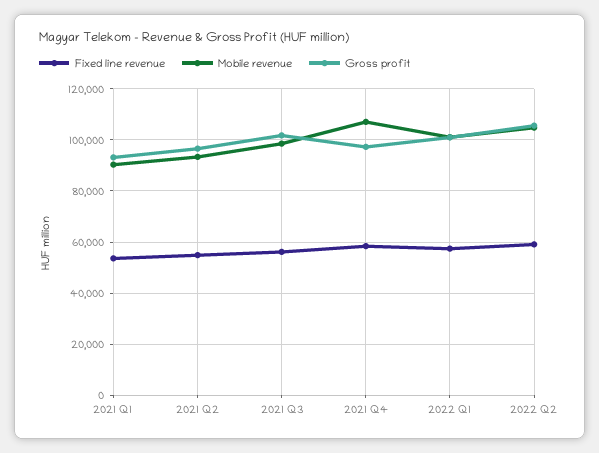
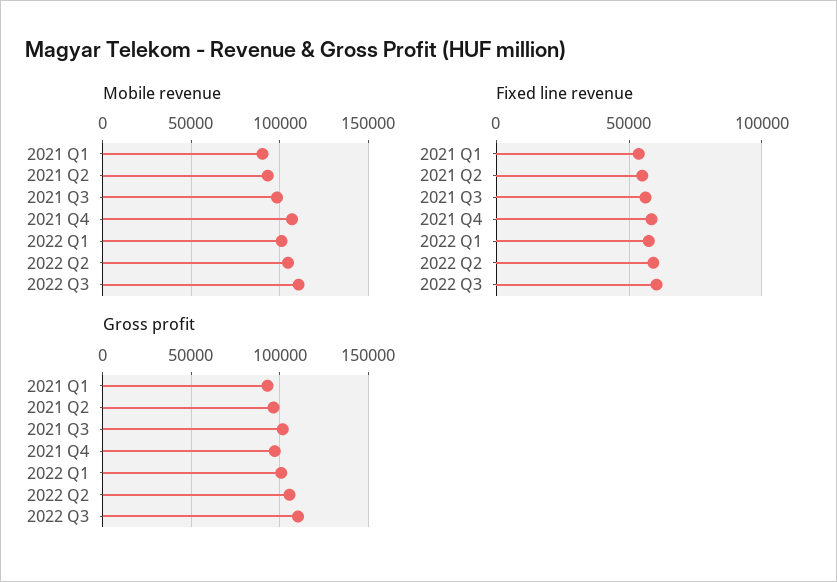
Mobile revenue, 2022 Q3: none -> 110000
Fixed line revenue, 2022 Q3: none -> 60000
Gross profit, 2022 Q3: none -> 110000

